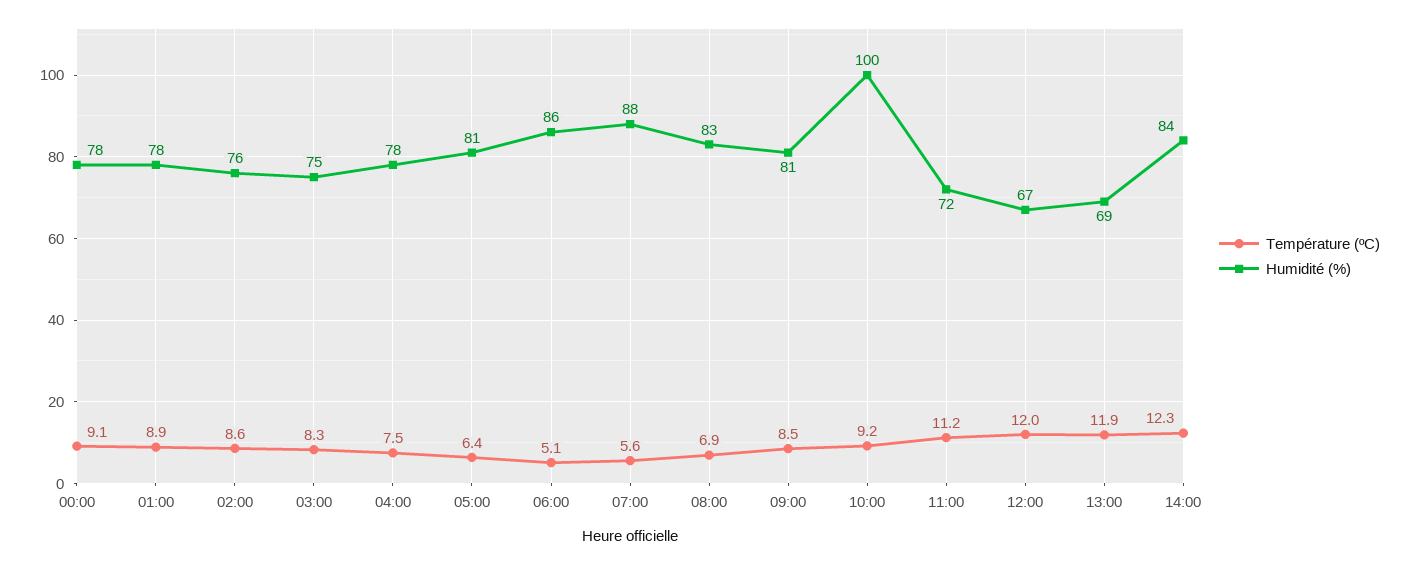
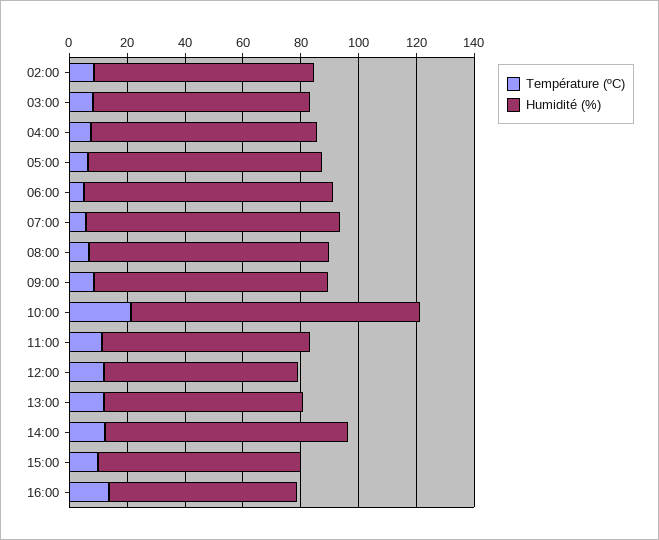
Température (ºC), 00:00: 9.1 -> none
Humidité (%), 00:00: 78 -> none
Température (ºC), 01:00: 8.9 -> none
Humidité (%), 01:00: 78 -> none
Température (ºC), 10:00: 9.2 -> 20
Température (ºC), 15:00: none -> 10
Humidité (%), 15:00: none -> 70
Température (ºC), 16:00: none -> 15
Humidité (%), 16:00: none -> 65

